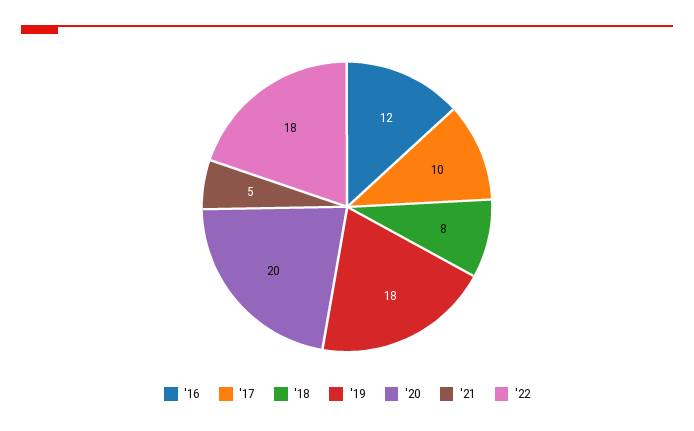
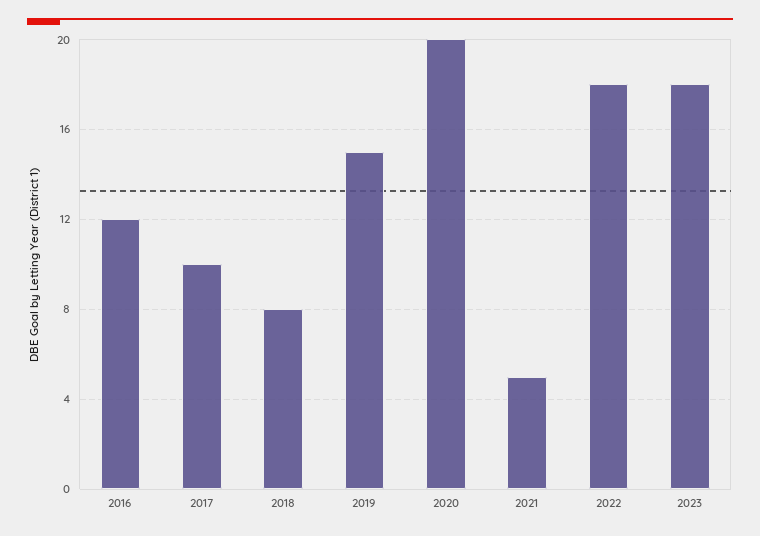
'19: 18 -> 15
2023: none -> 18

